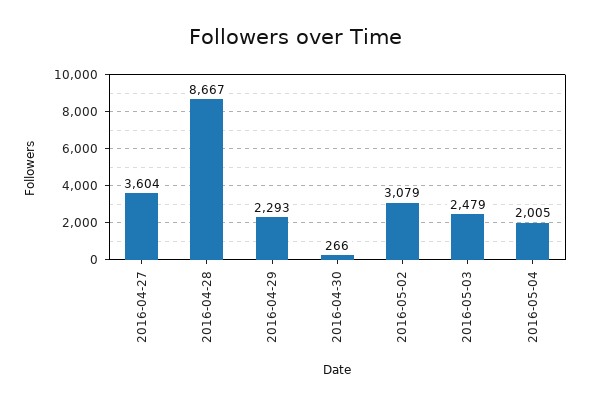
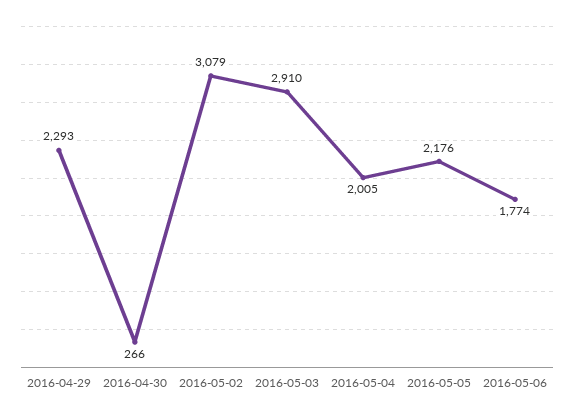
2016-04-27: 3604 -> none
2016-04-28: 8667 -> none
2016-05-03: 2479 -> 2910
2016-05-05: none -> 2176
2016-05-06: none -> 1774

